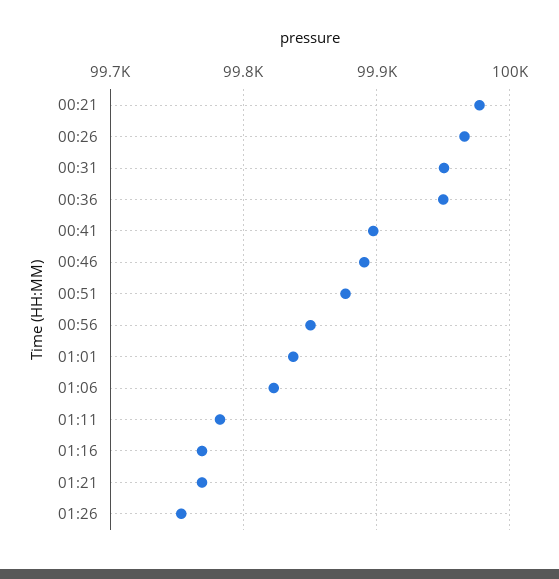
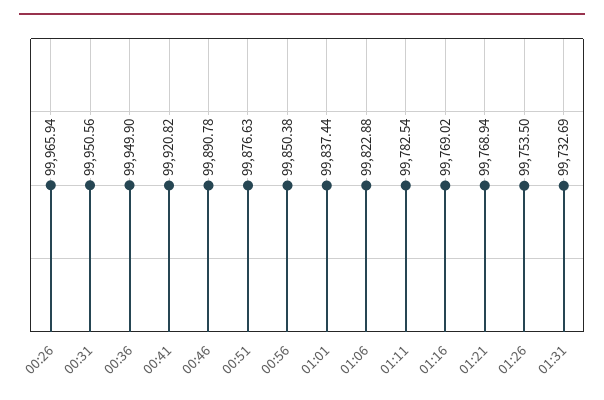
00:21: 99980 -> none
00:41: 99900 -> 99920.82
01:31: none -> 99732.69

